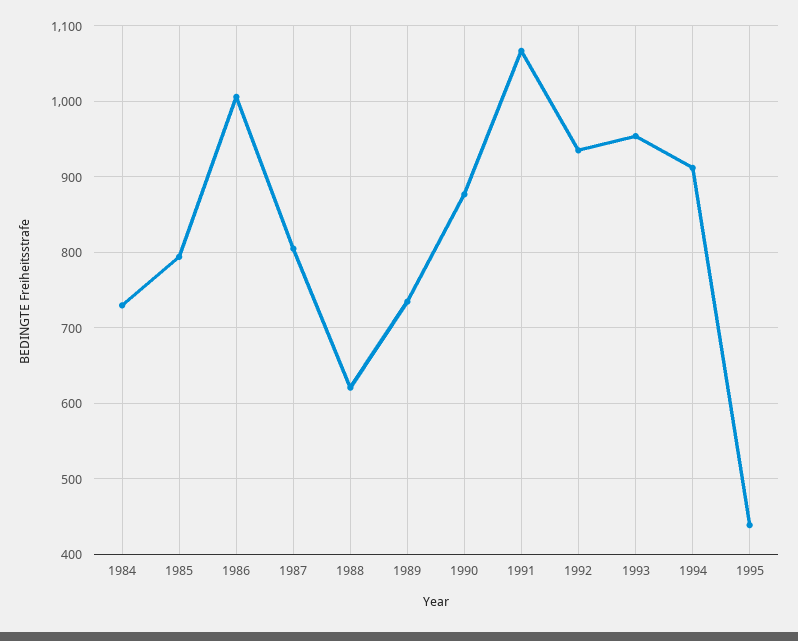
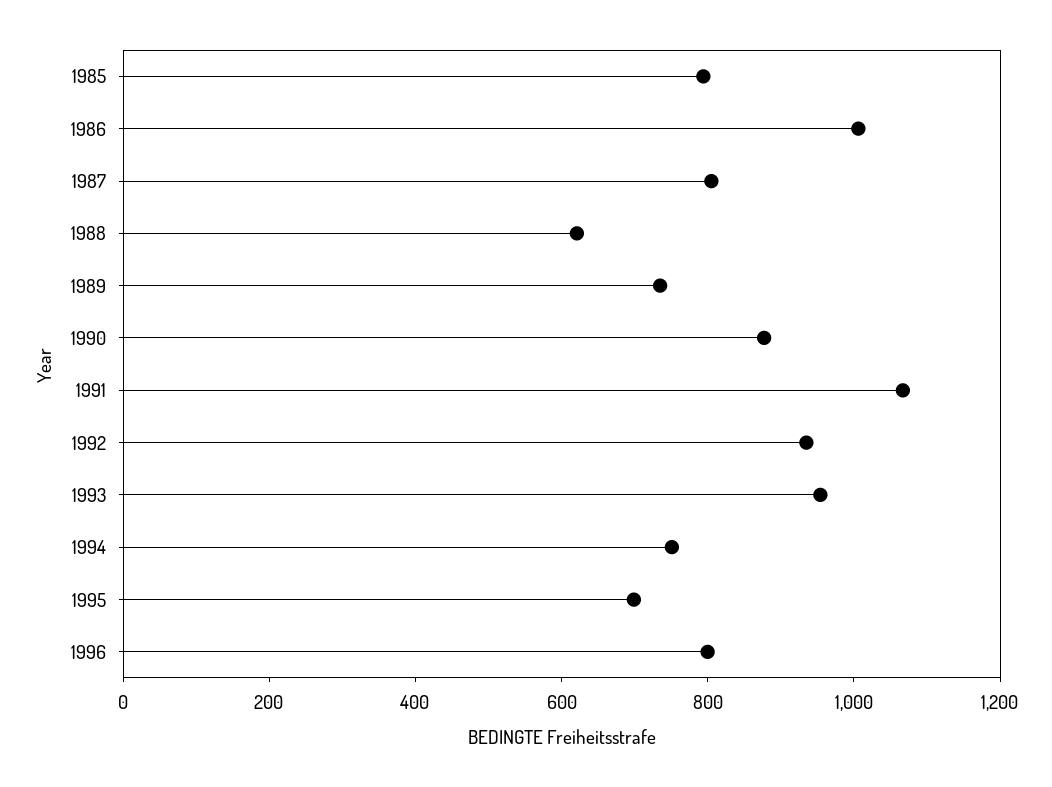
1984: 730 -> none
1994: 910 -> 750
1995: 440 -> 700
1996: none -> 800

